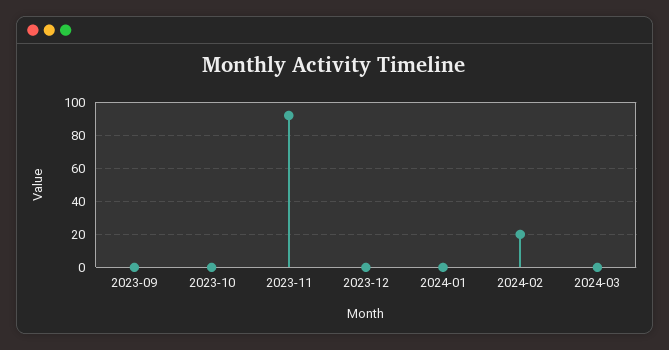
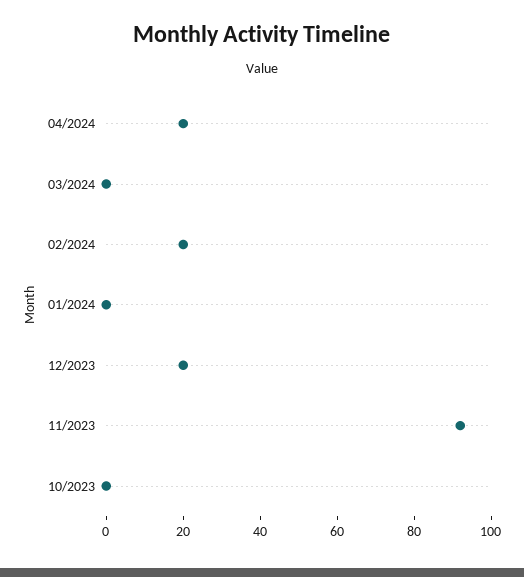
2023-09: 0 -> none
2023-12: 0 -> 20
04/2024: none -> 20

